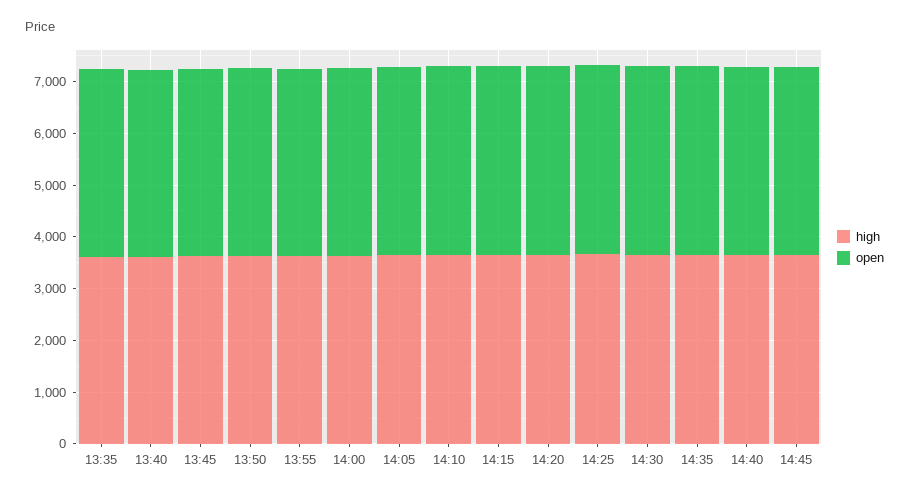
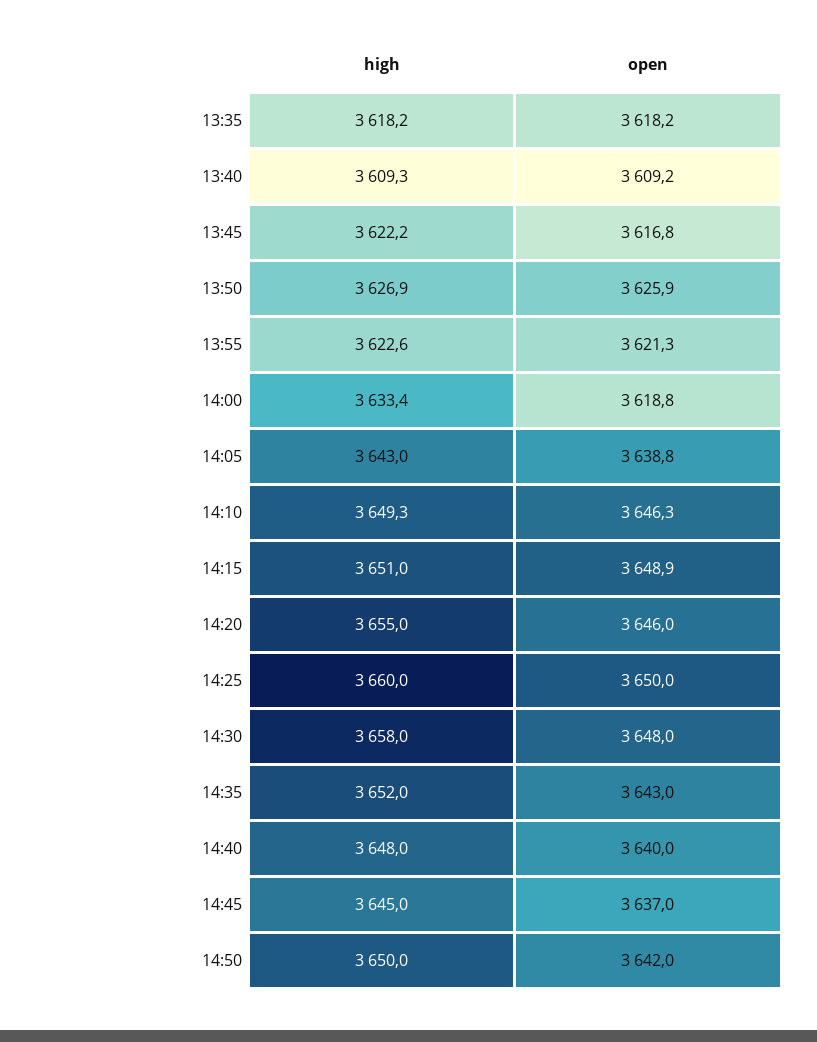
high, 14:50: none -> 3650
open, 14:50: none -> 3642

